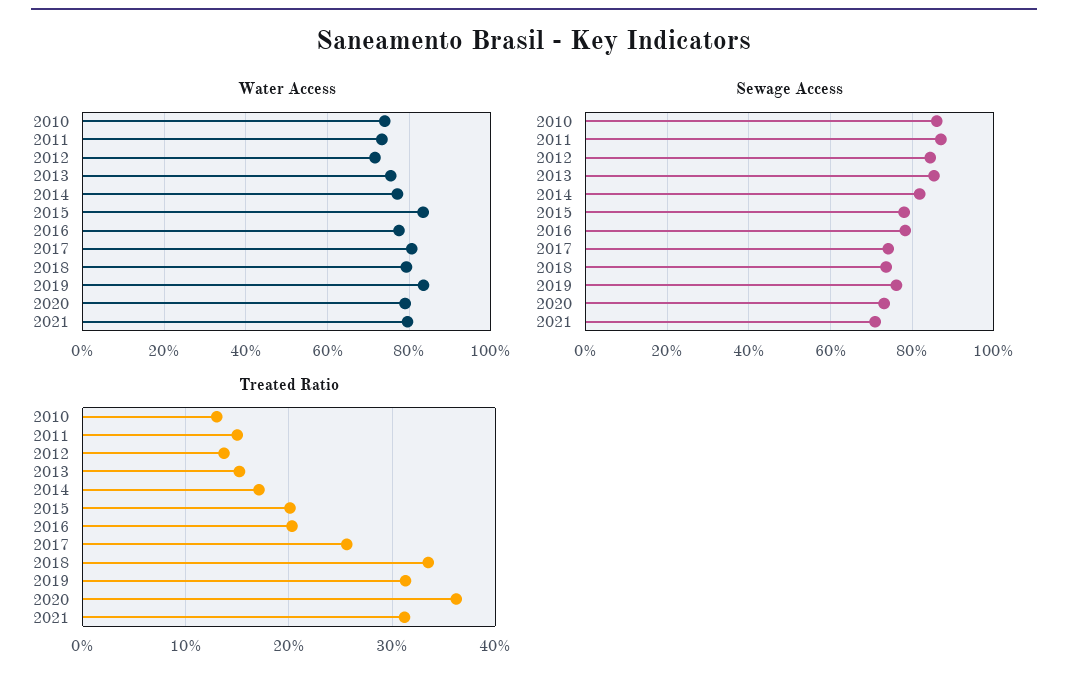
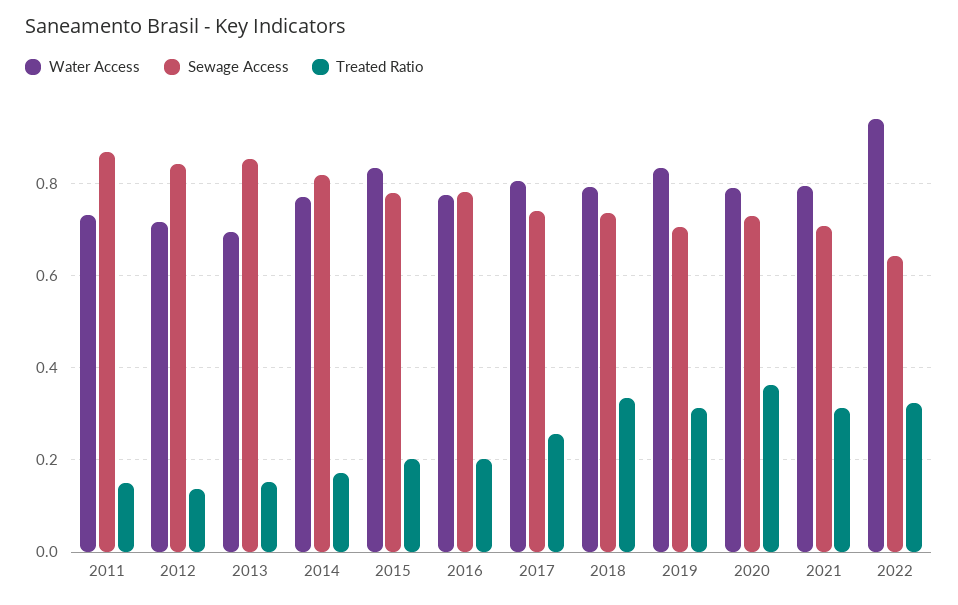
Water Access, 2010: 0.74 -> none
Water Access, 2013: 0.76 -> 0.7
Sewage Access, 2010: 0.86 -> none
Sewage Access, 2019: 0.76 -> 0.7
Treated Ratio, 2010: 0.13 -> none
Water Access, 2022: none -> 0.94
Sewage Access, 2022: none -> 0.64
Treated Ratio, 2022: none -> 0.32

